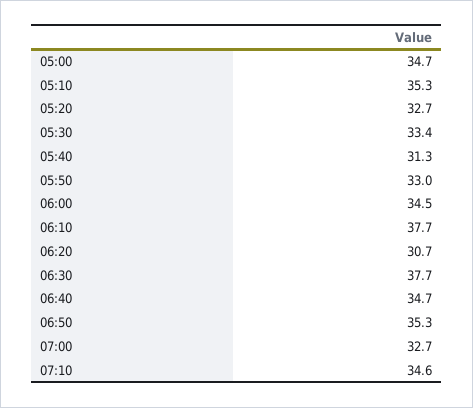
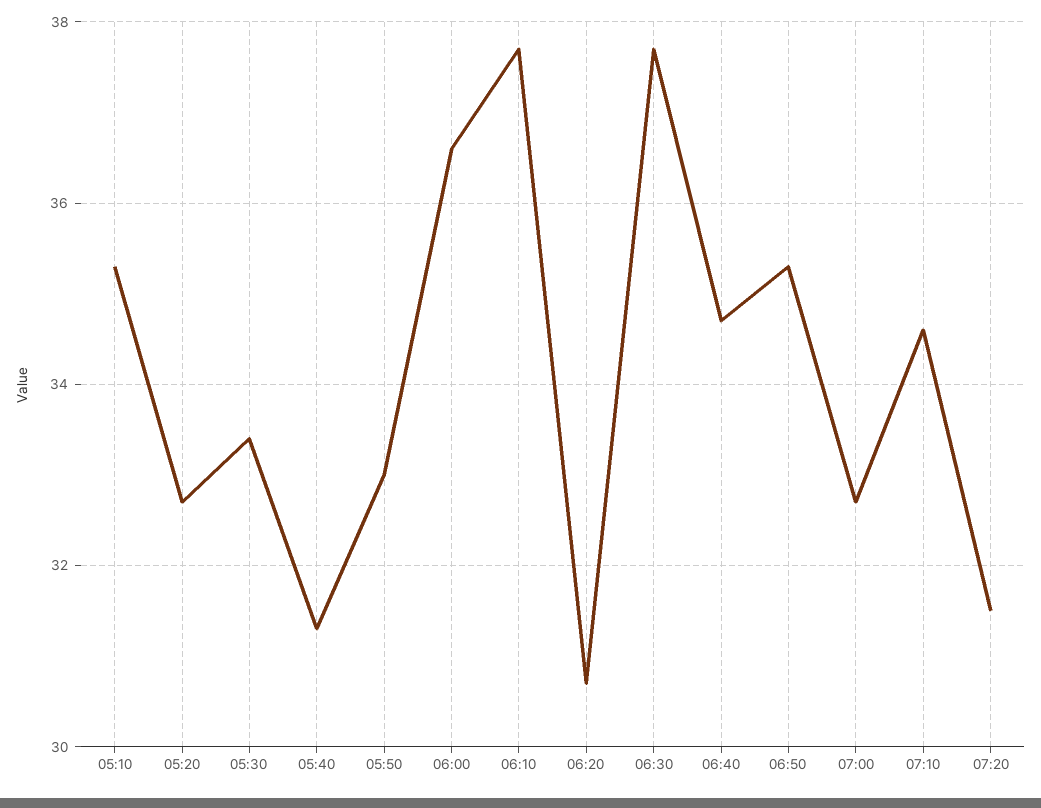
05:00: 34.7 -> none
06:00: 34.5 -> 36.5
07:20: none -> 31.5

